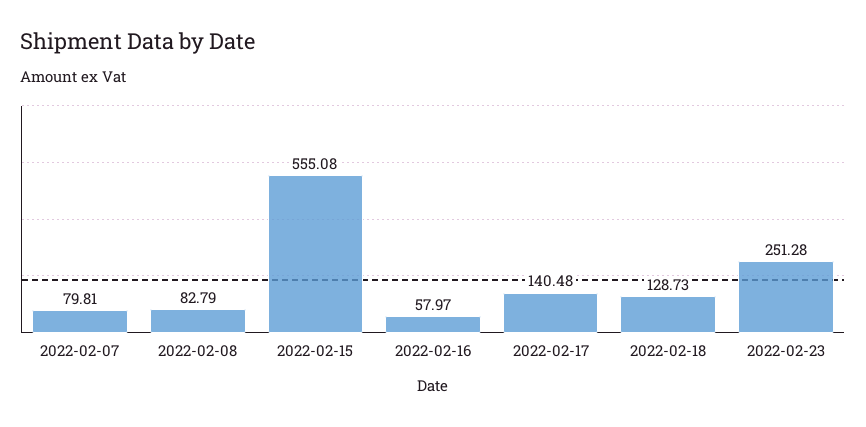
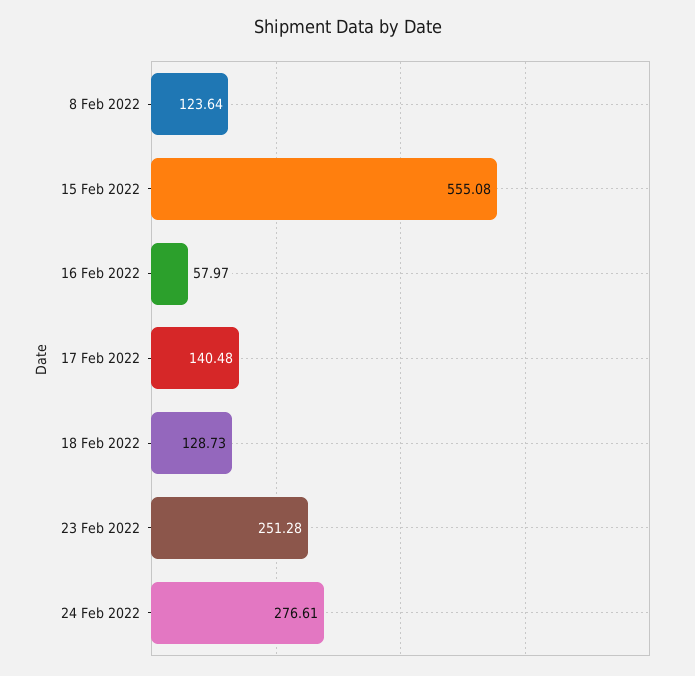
2022-02-07: 79.81 -> none
2022-02-08: 82.79 -> 123.64
24 Feb 2022: none -> 276.61

